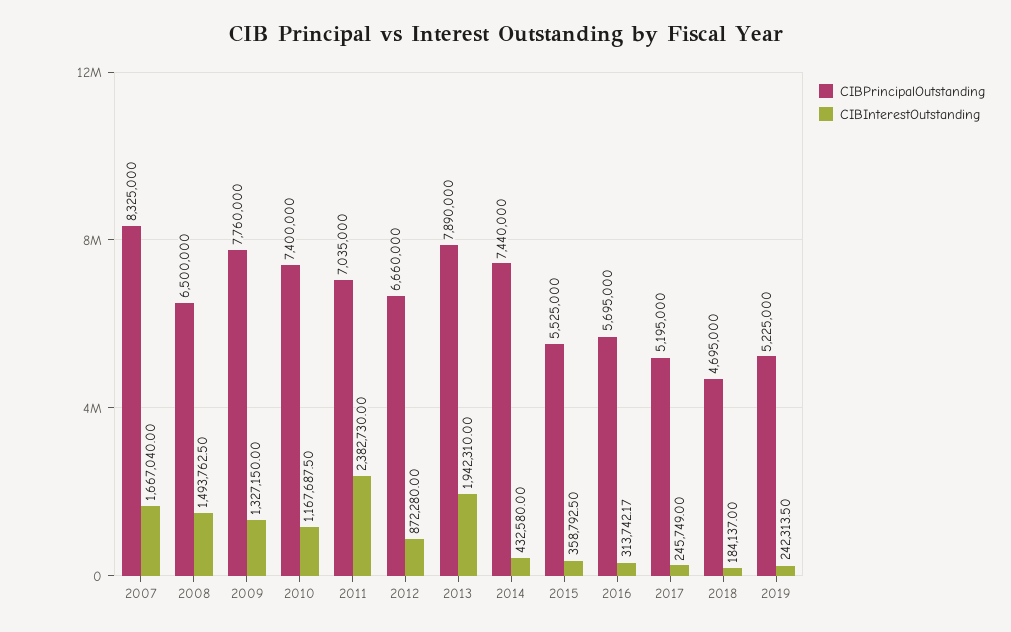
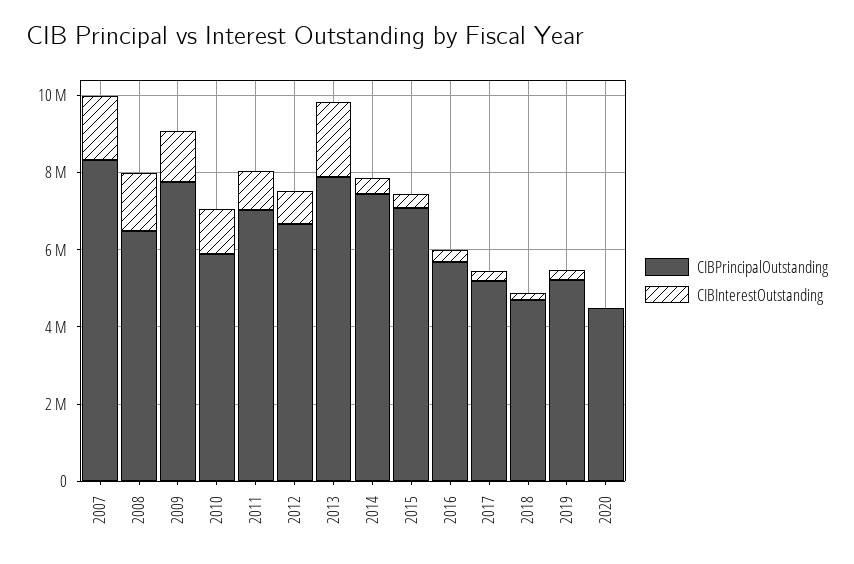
CIBPrincipalOutstanding, 2010: 7400000 -> 6000000
CIBInterestOutstanding, 2011: 2382730 -> 1000000
CIBPrincipalOutstanding, 2015: 5525000 -> 7000000
CIBPrincipalOutstanding, 2020: none -> 4500000
CIBInterestOutstanding, 2020: none -> 0

